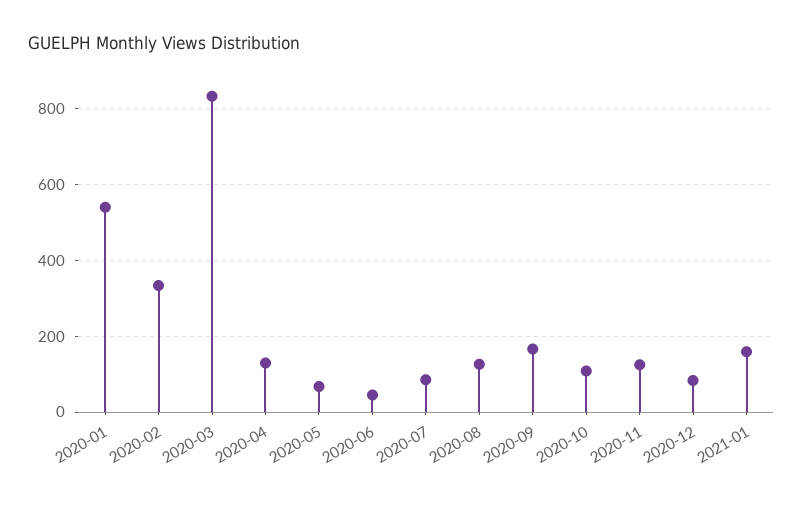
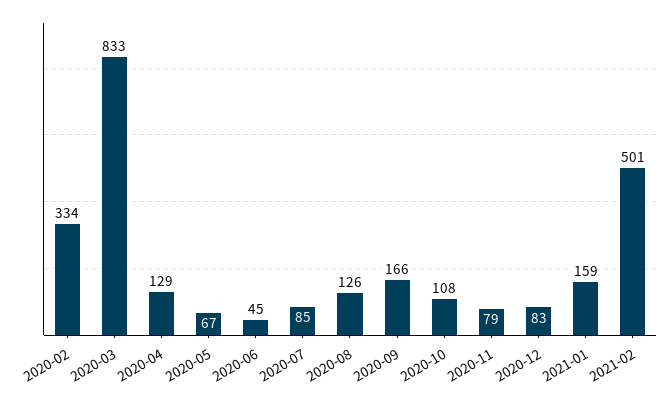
2020-01: 540 -> none
2020-11: 120 -> 79
2021-02: none -> 501

